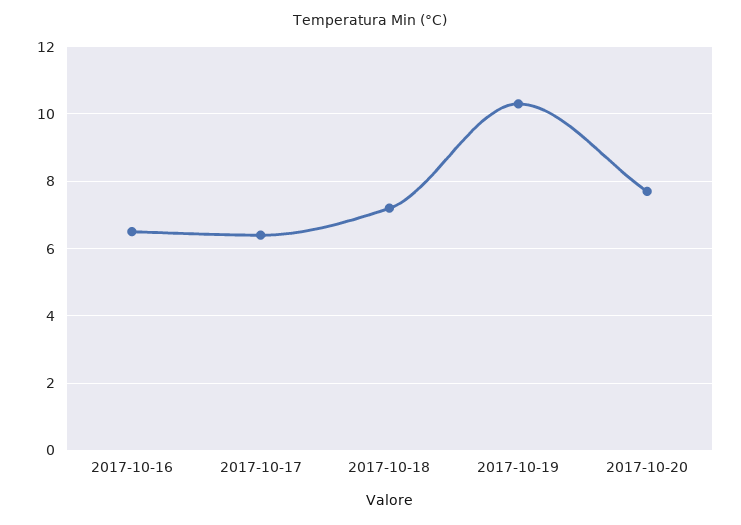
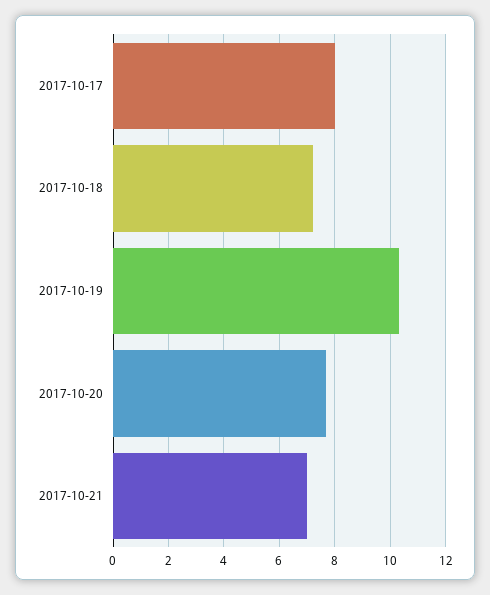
2017-10-16: 6.5 -> none
2017-10-17: 6.5 -> 8
2017-10-21: none -> 7

